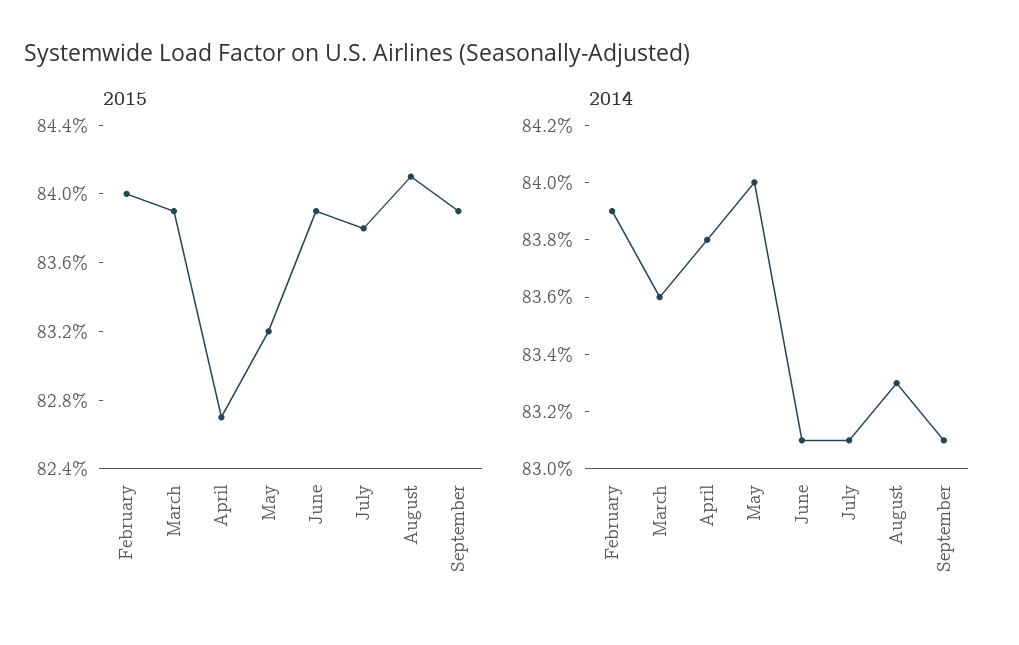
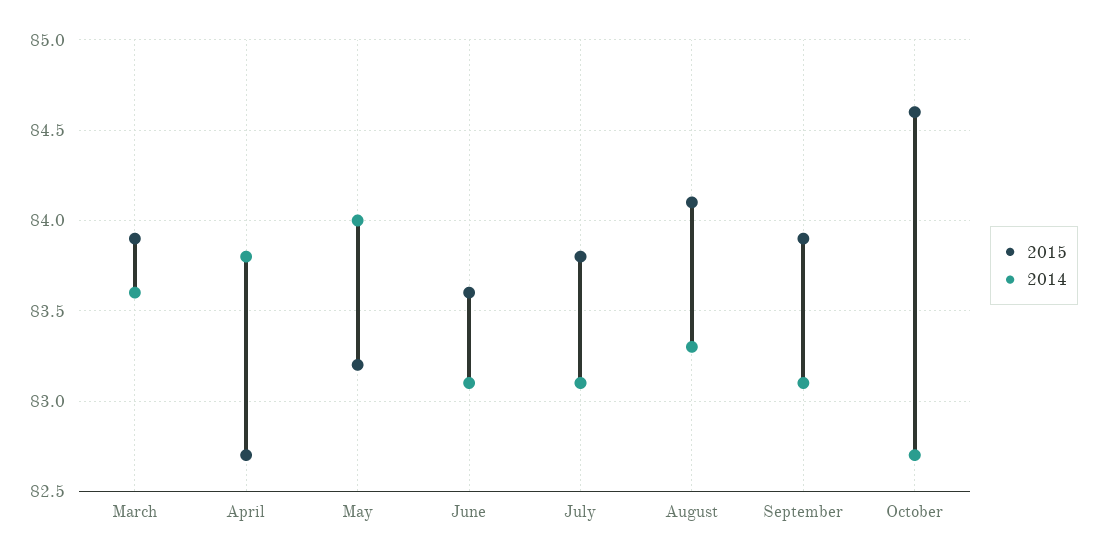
2015, February: 84 -> none
2015, June: 83.9 -> 83.6
2014, February: 83.9 -> none
2015, October: none -> 84.6
2014, October: none -> 82.7

